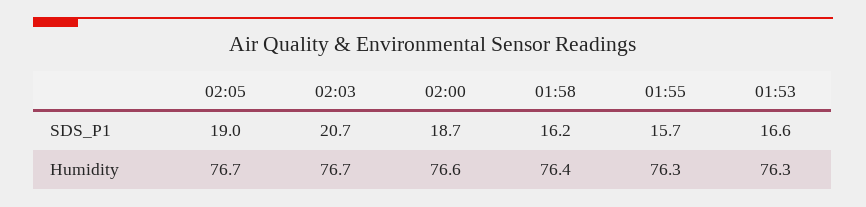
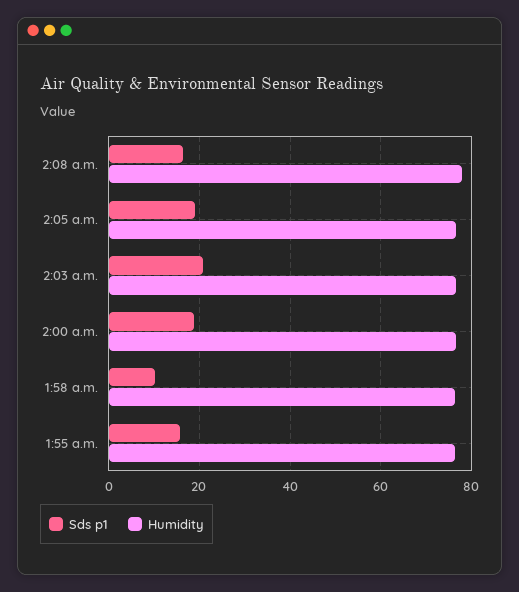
SDS_P1, 01:58: 16.2 -> 10
SDS_P1, 01:53: 16.6 -> none
Humidity, 01:53: 76.3 -> none
SDS_P1, 2:08 a.m.: none -> 16
Humidity, 2:08 a.m.: none -> 78

